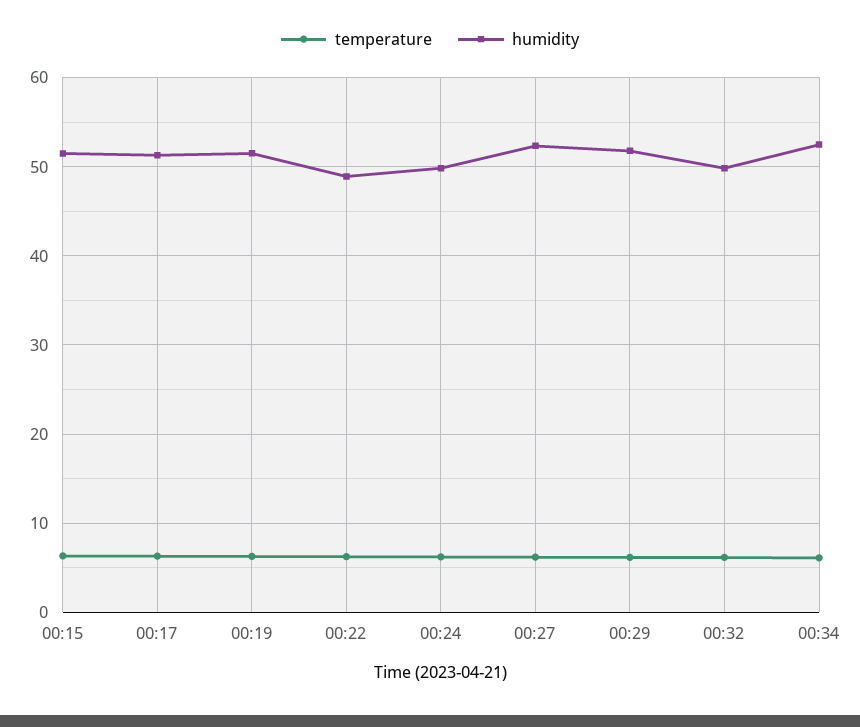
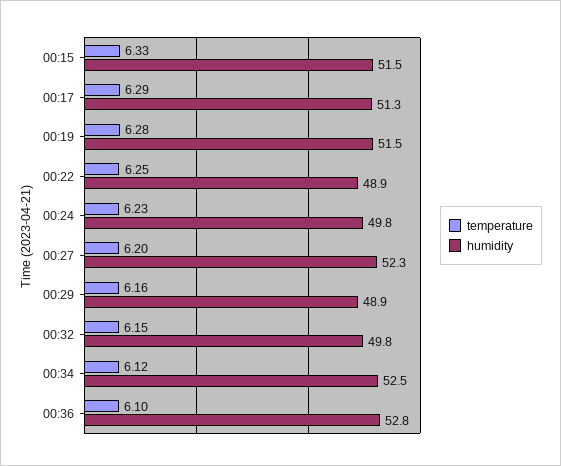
humidity, 00:29: 52 -> 48.9
temperature, 00:36: none -> 6.1
humidity, 00:36: none -> 52.8

